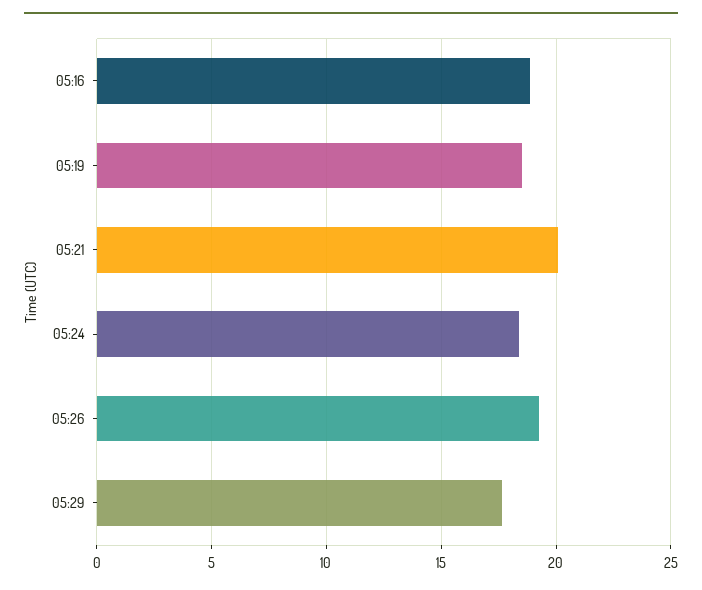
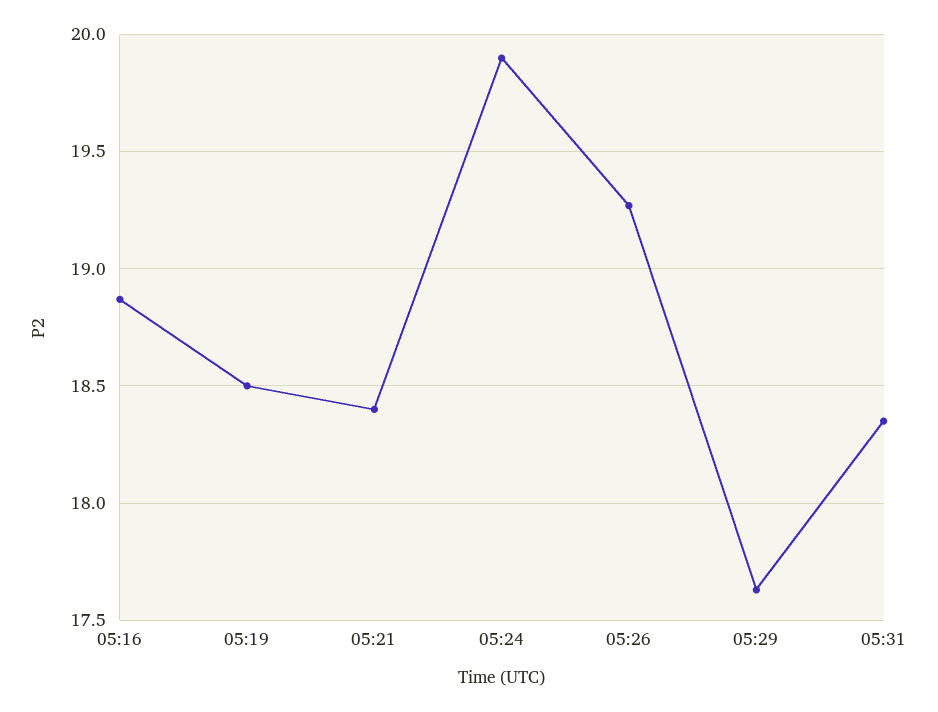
05:21: 20 -> 18.4
05:24: 18.5 -> 19.9
05:31: none -> 18.35

